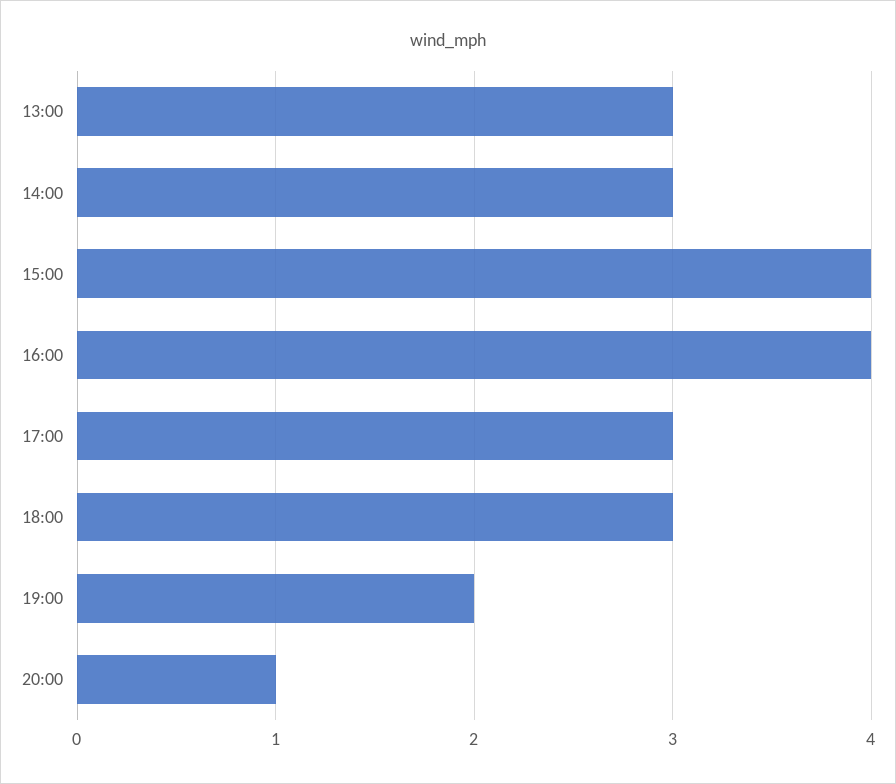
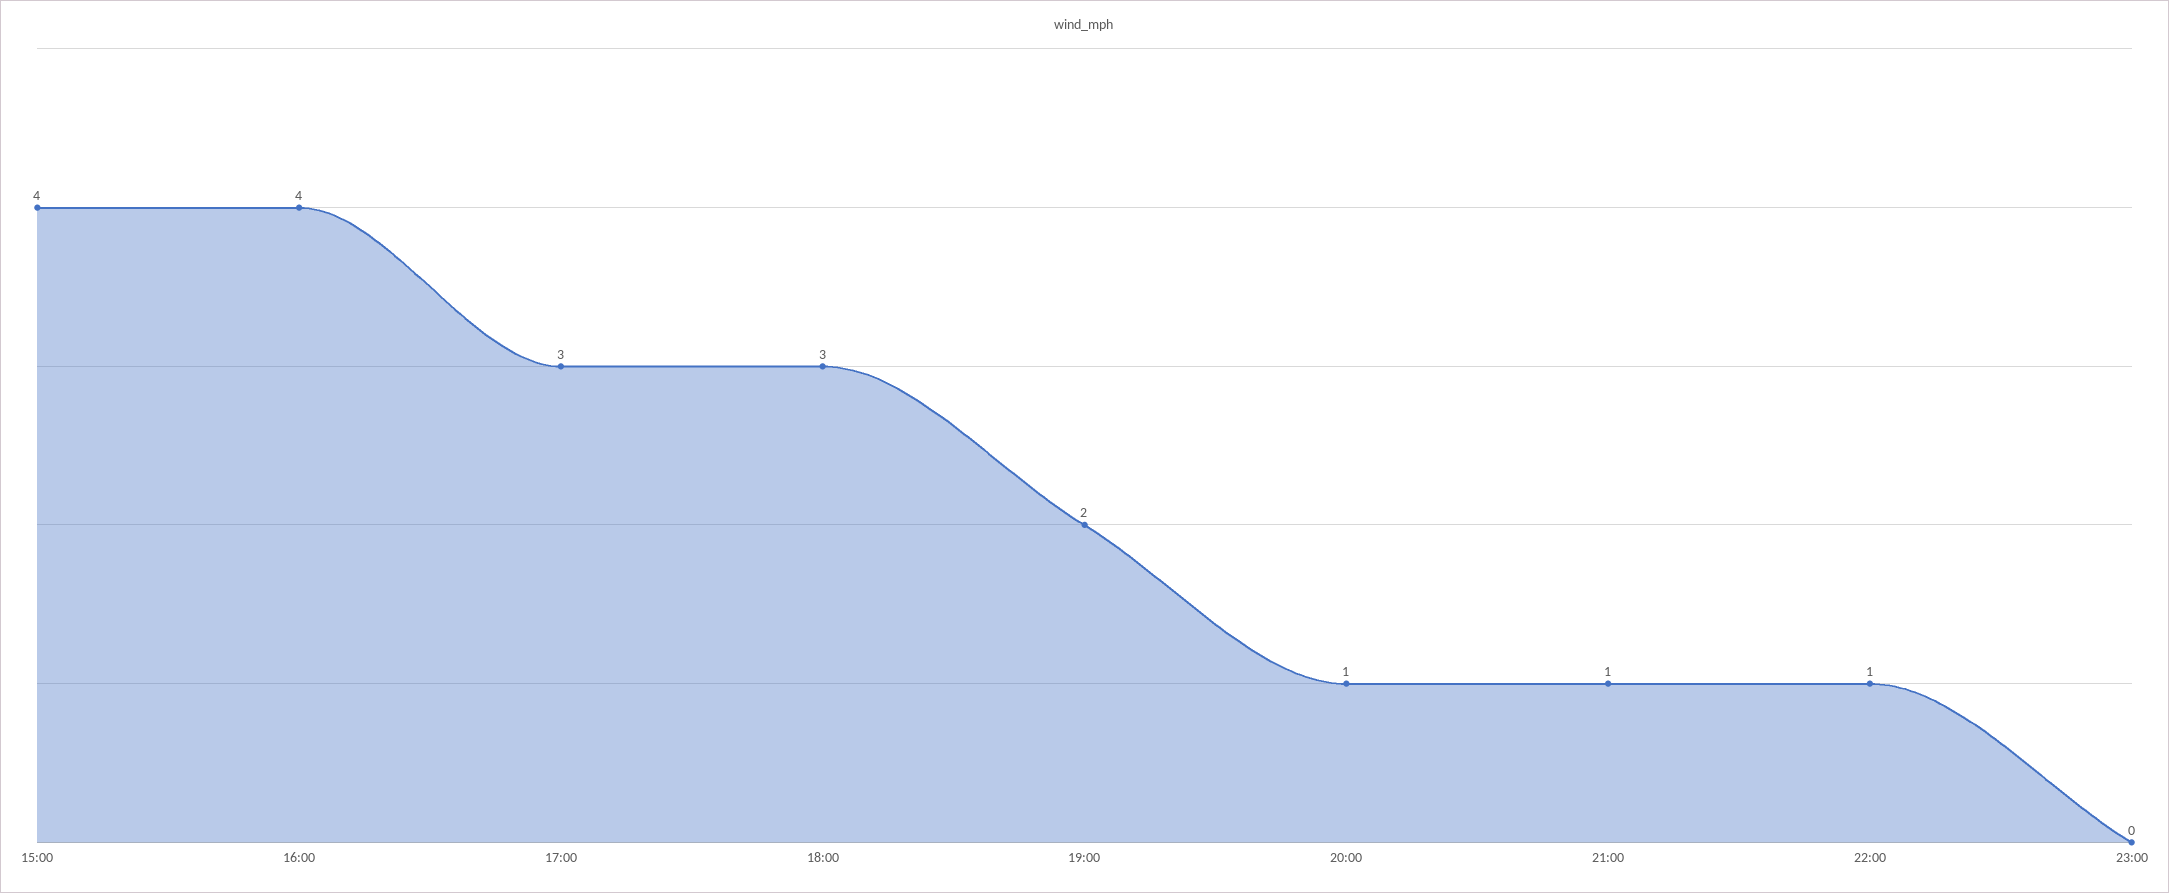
13:00: 3 -> none
14:00: 3 -> none
21:00: none -> 1
22:00: none -> 1
23:00: none -> 0

